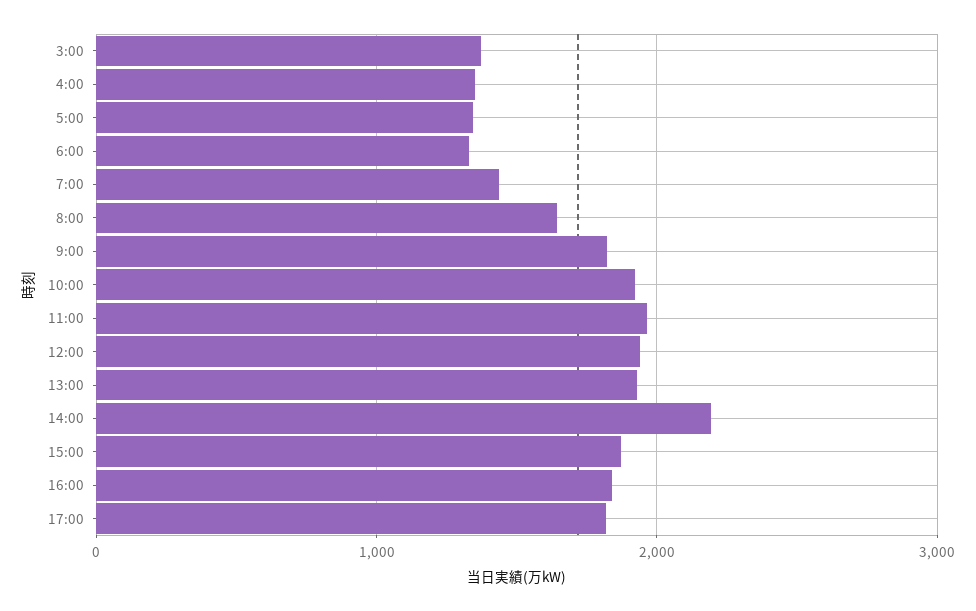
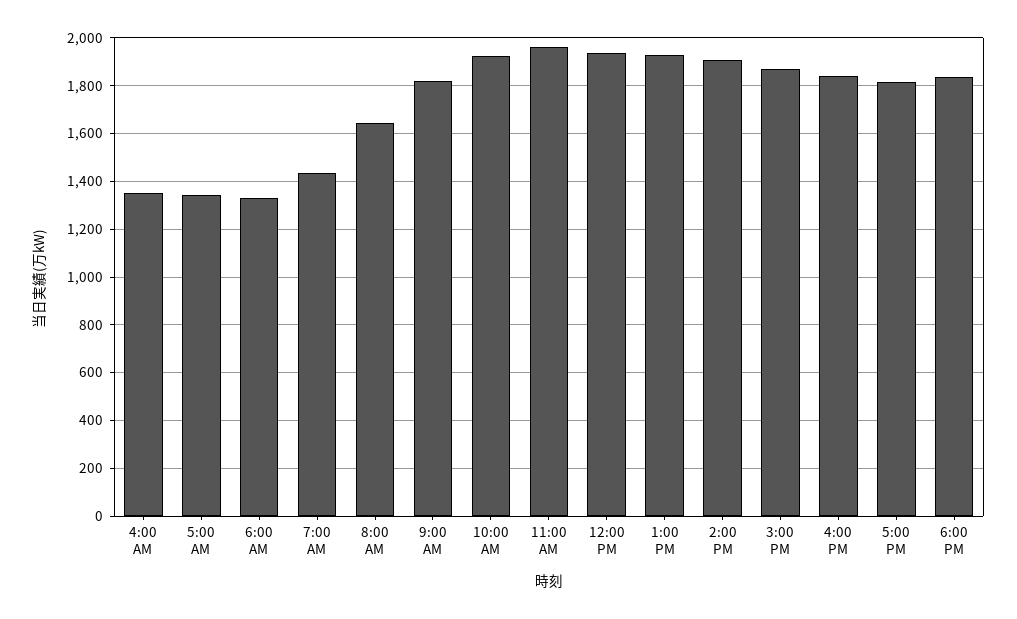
3:00: 1400 -> none
14:00: 2200 -> 1900
6:00 PM: none -> 1850

